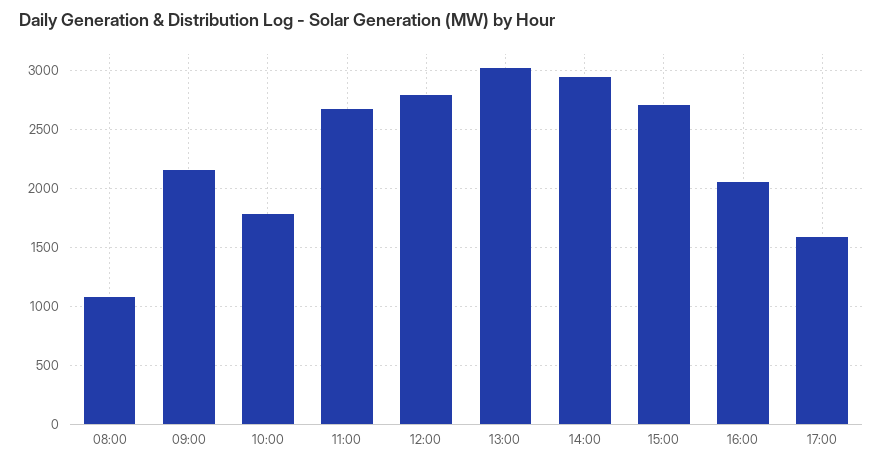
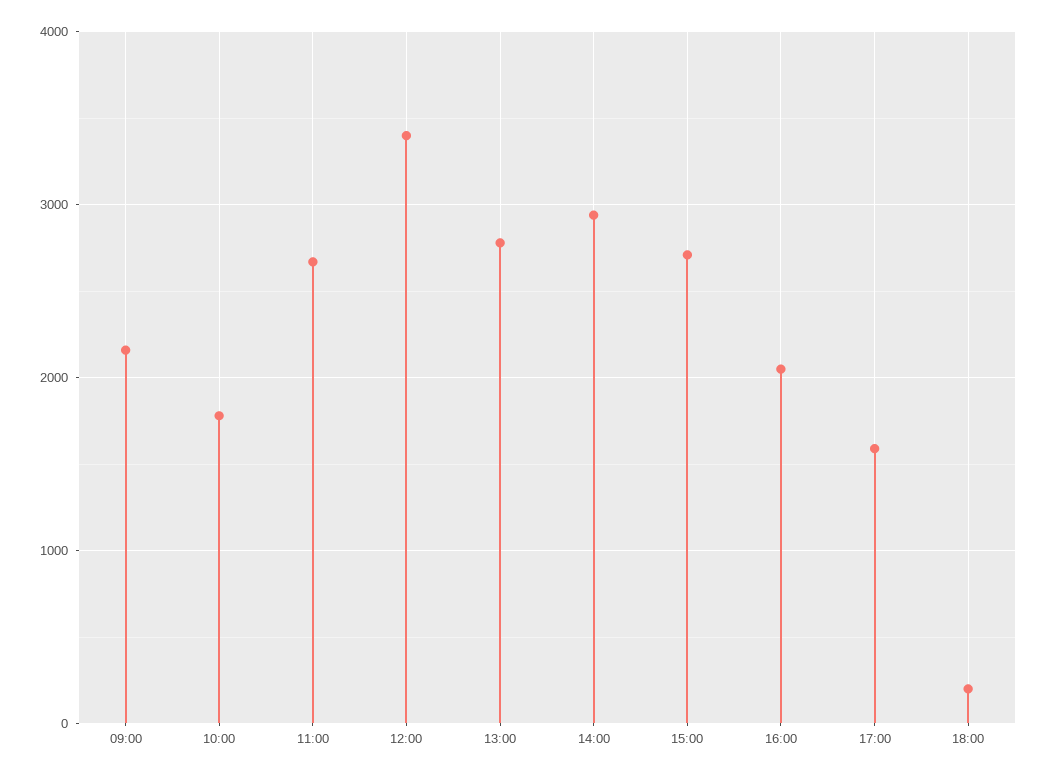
08:00: 1100 -> none
12:00: 2800 -> 3400
13:00: 3000 -> 2800
18:00: none -> 200

